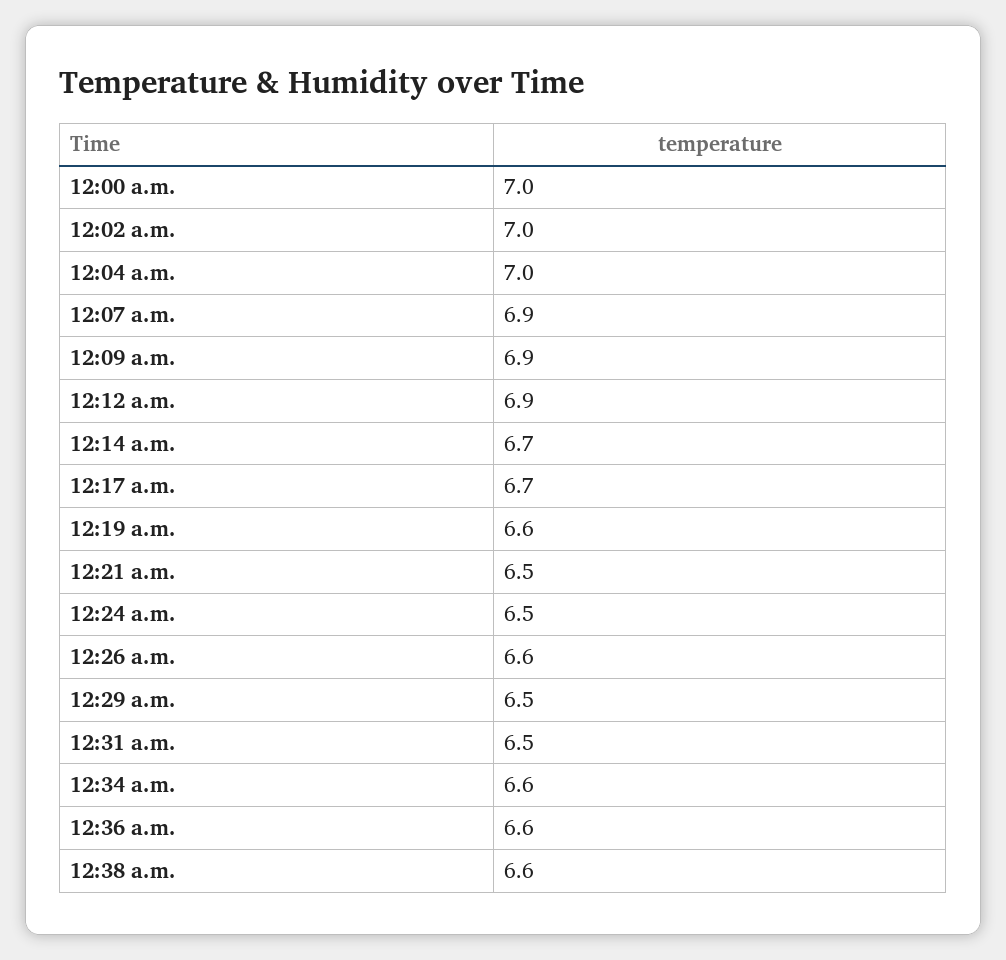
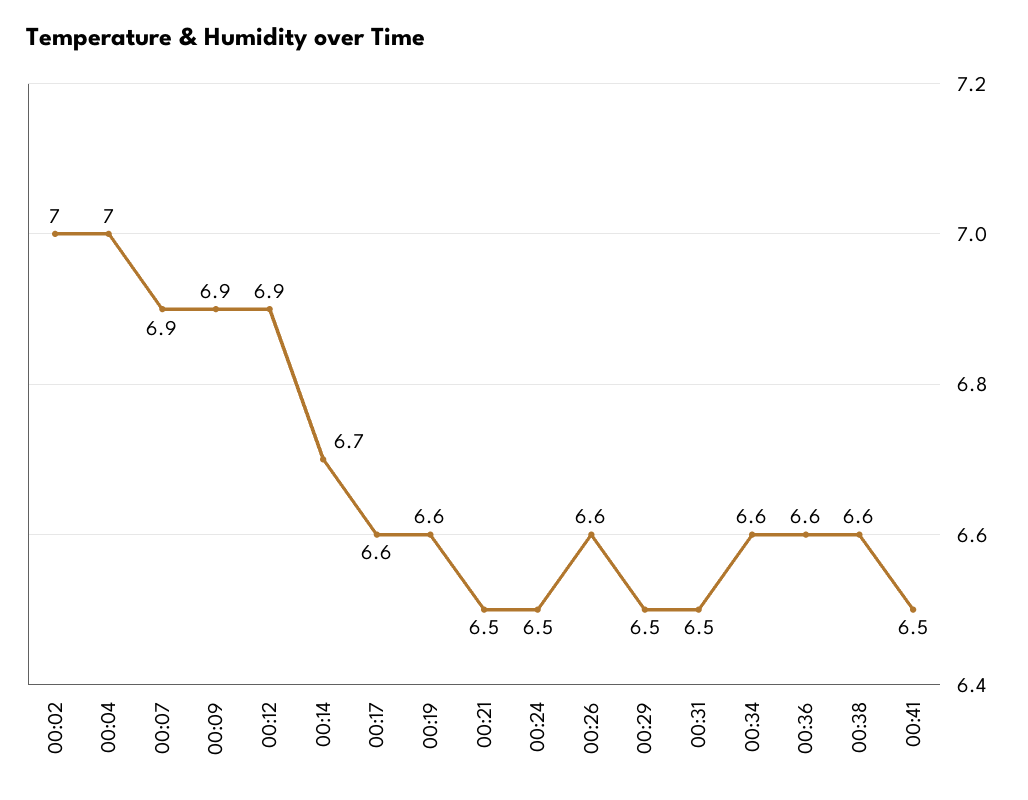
12:00 a.m.: 7 -> none
12:17 a.m.: 6.7 -> 6.6
00:41: none -> 6.5

